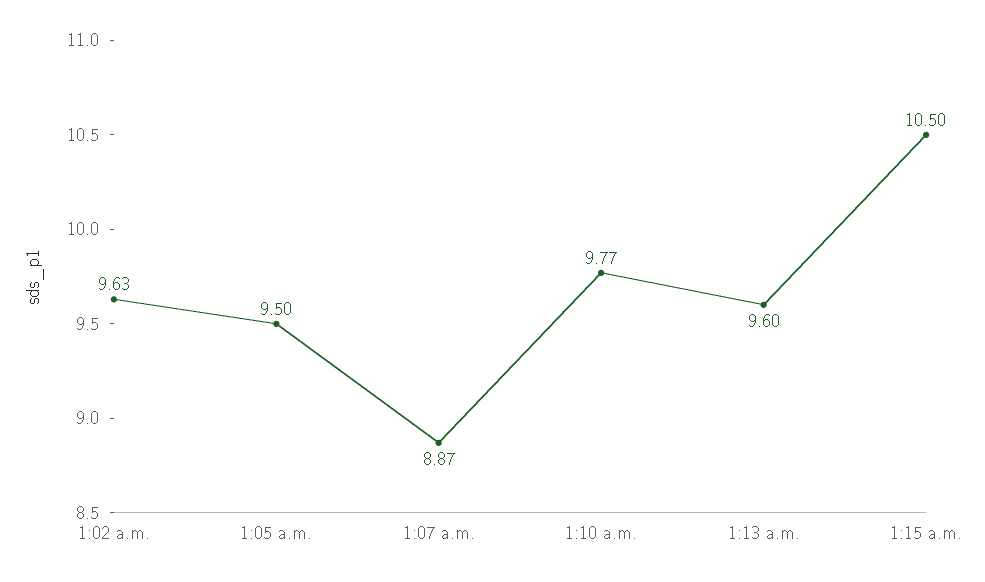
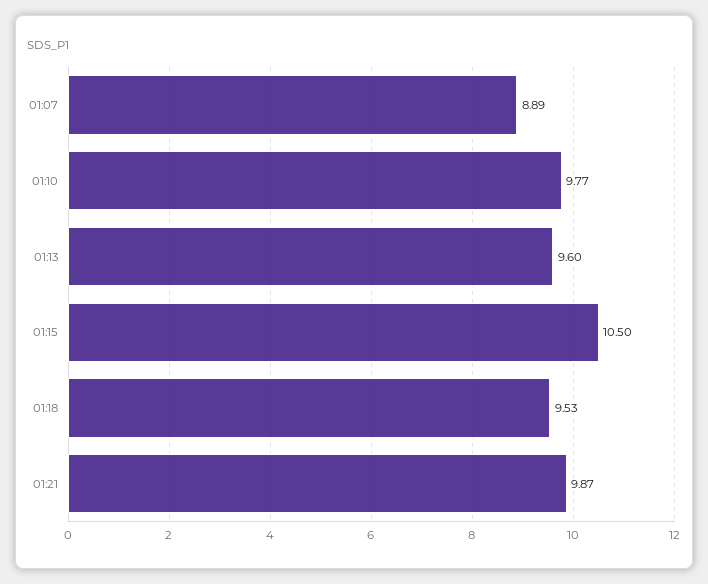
1:02 a.m.: 9.63 -> none
1:05 a.m.: 9.5 -> none
1:07 a.m.: 8.87 -> 8.89
01:18: none -> 9.53
01:21: none -> 9.87

